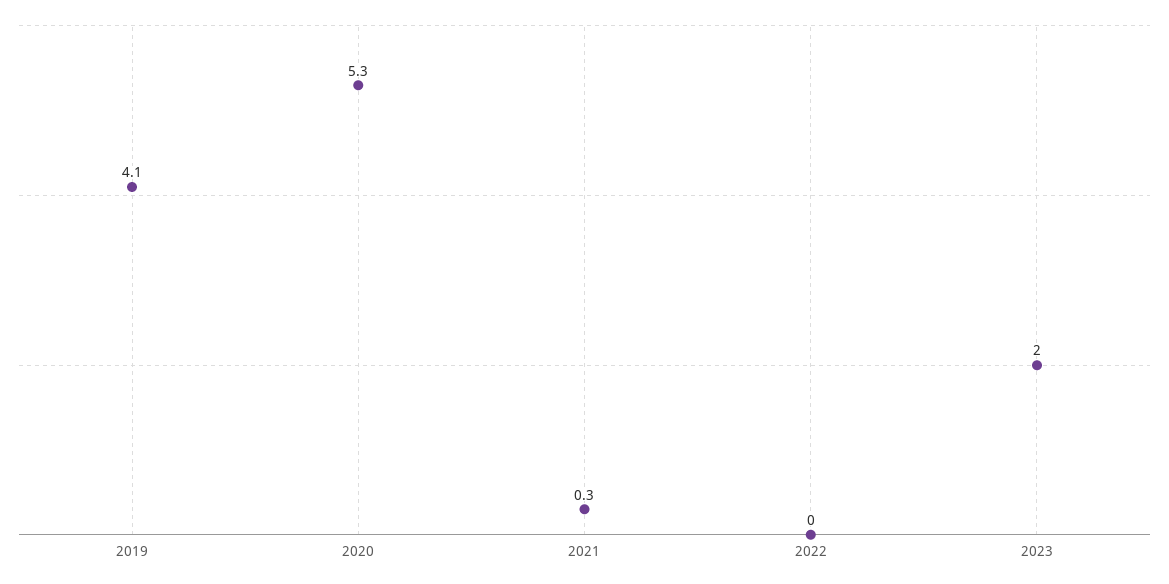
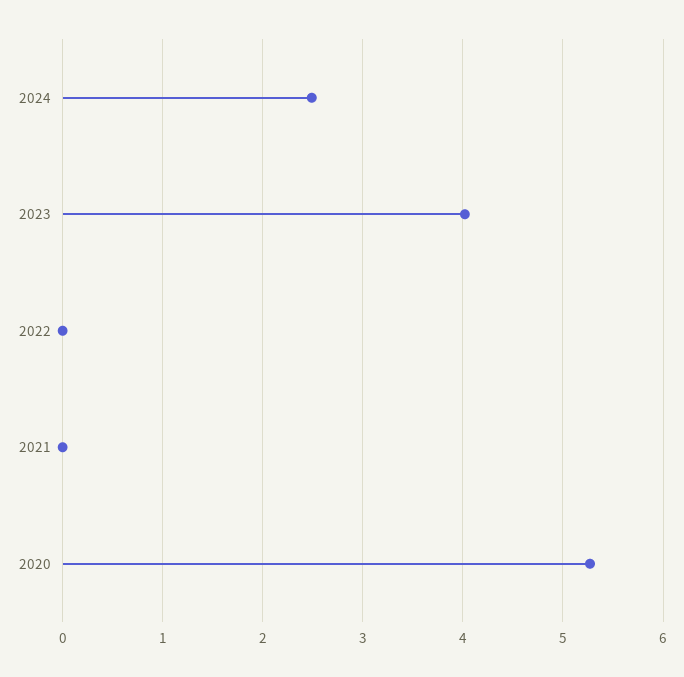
2019: 4.1 -> none
2021: 0.3 -> 0
2023: 2 -> 4
2024: none -> 2.5

